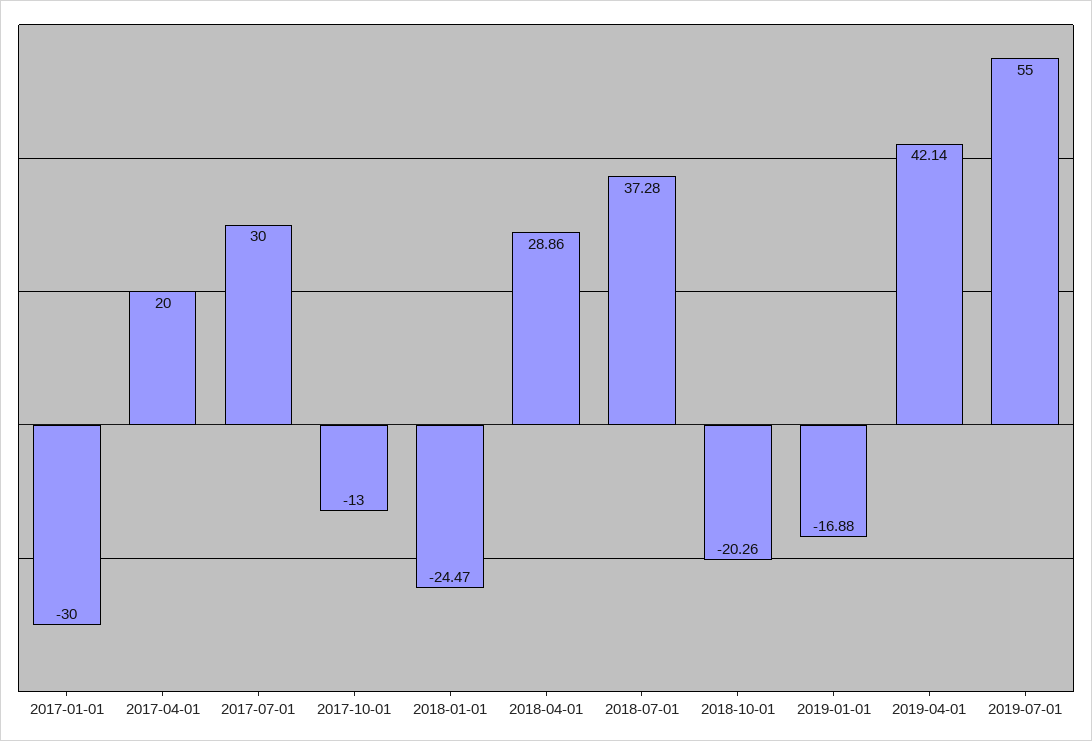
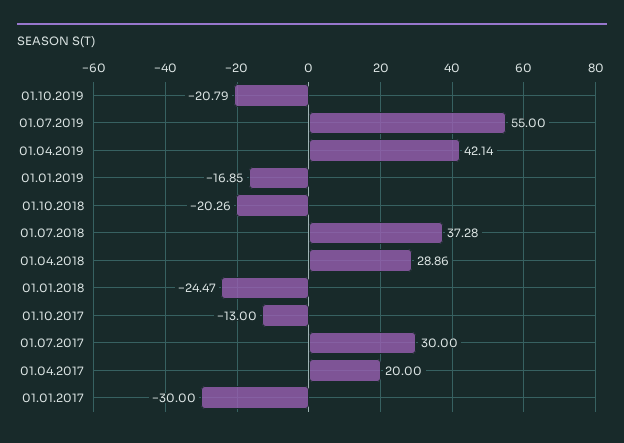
2019-01-01: -16.88 -> -16.85
01.10.2019: none -> -20.79

